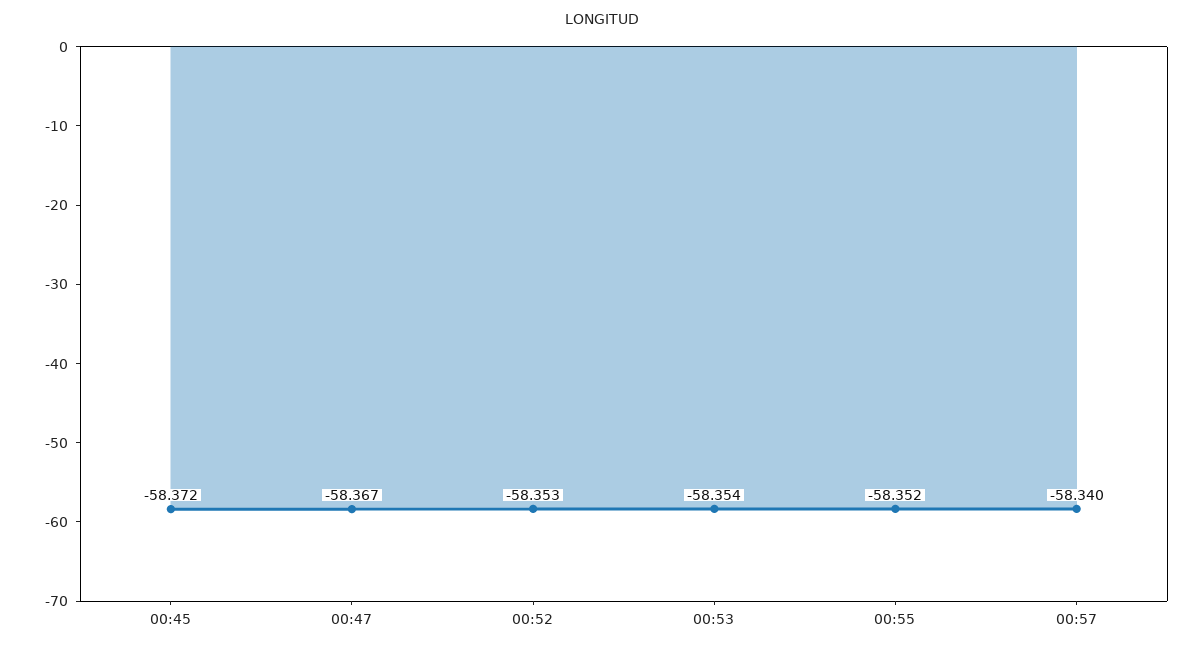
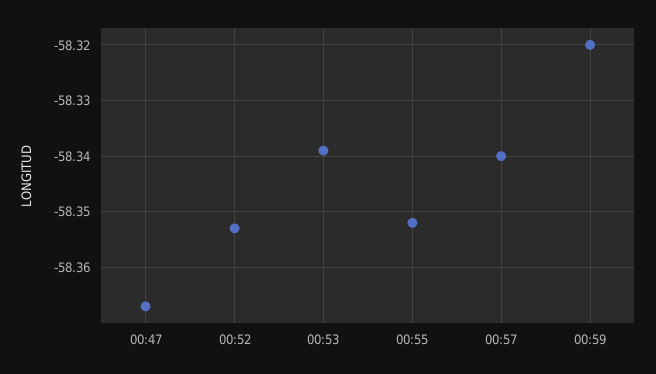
00:45: -58.372 -> none
00:53: -58.354 -> -58.34
00:59: none -> -58.32

